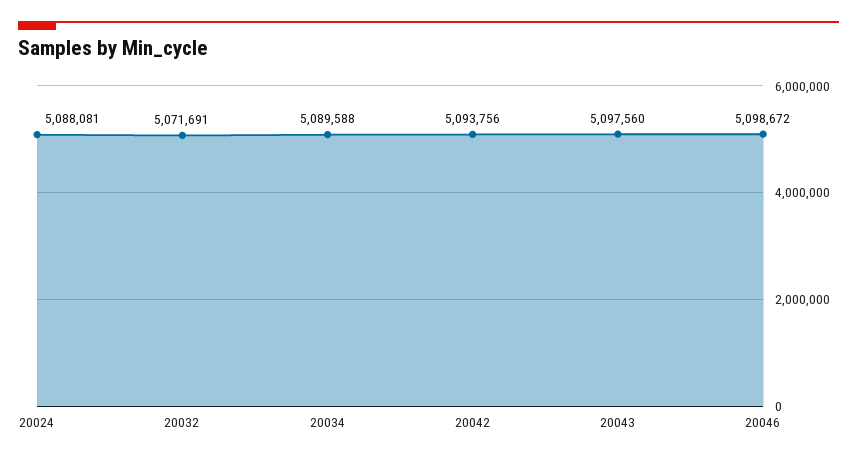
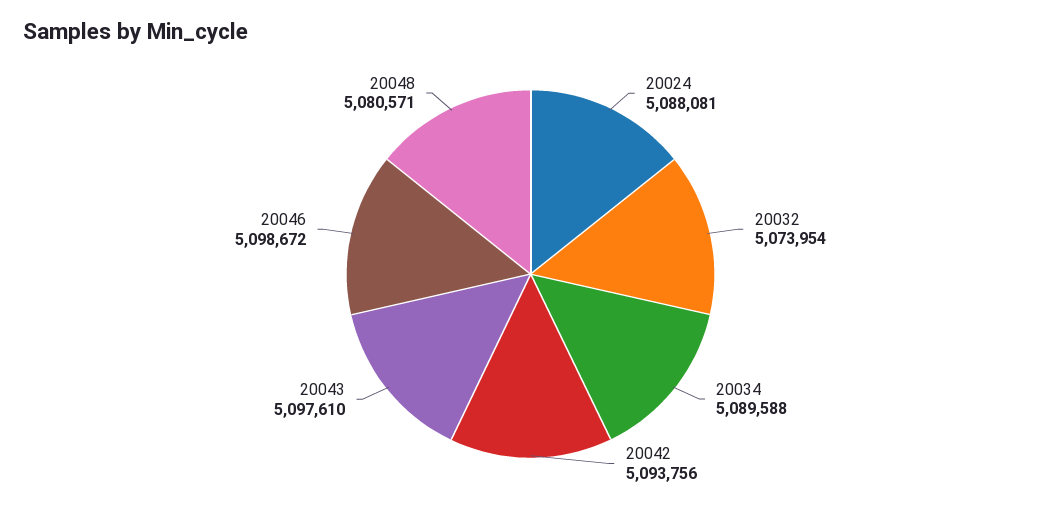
20032: 5071691 -> 5073954
20043: 5097560 -> 5097610
20048: none -> 5080571

